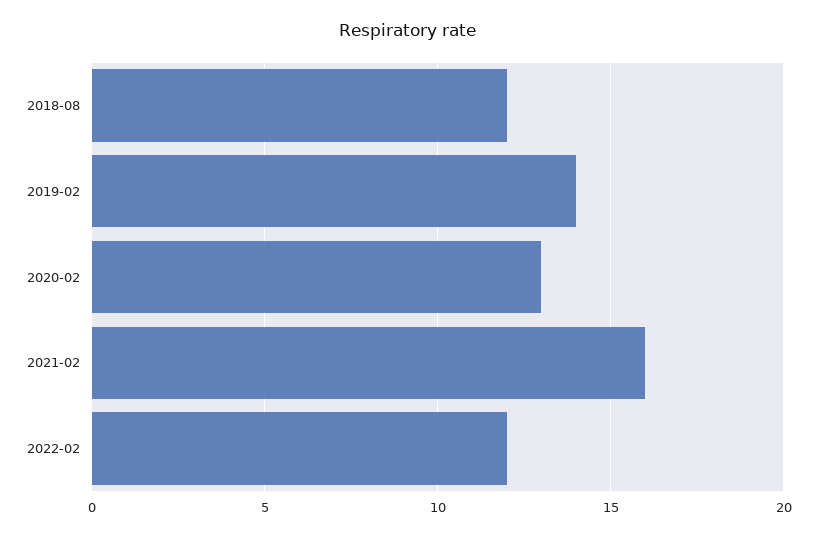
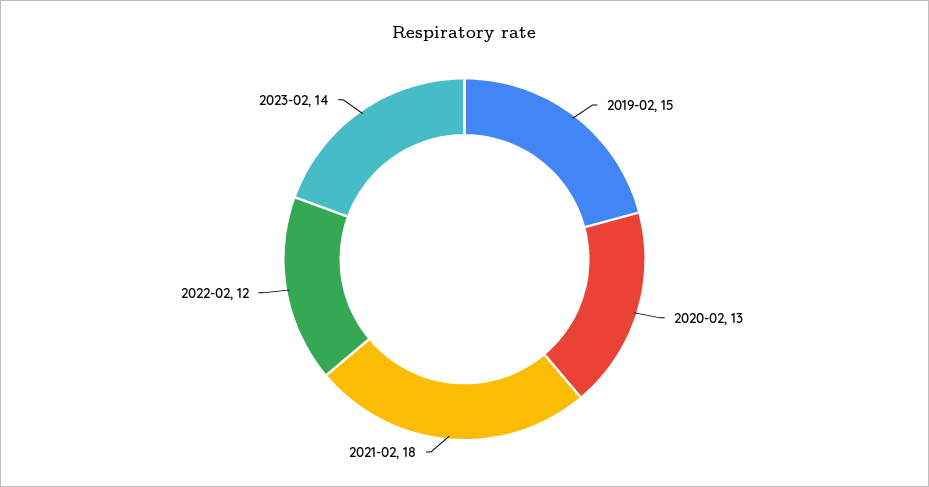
2018-08: 12 -> none
2019-02: 14 -> 15
2021-02: 16 -> 18
2023-02: none -> 14

